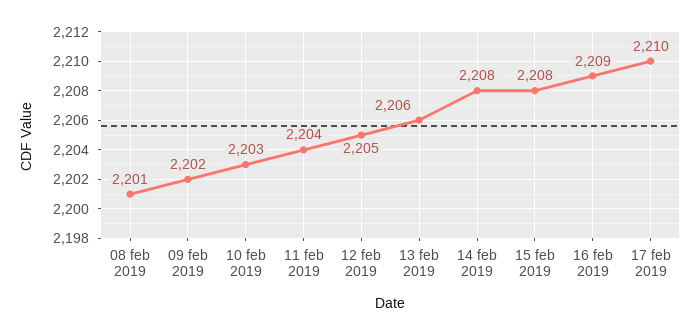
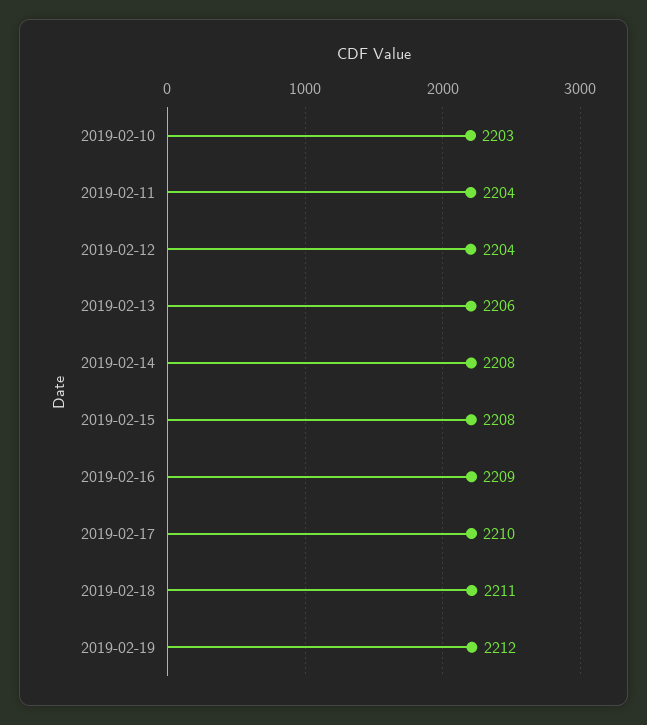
08 feb 2019: 2201 -> none
09 feb 2019: 2202 -> none
12 feb 2019: 2205 -> 2204
2019-02-18: none -> 2211
2019-02-19: none -> 2212

